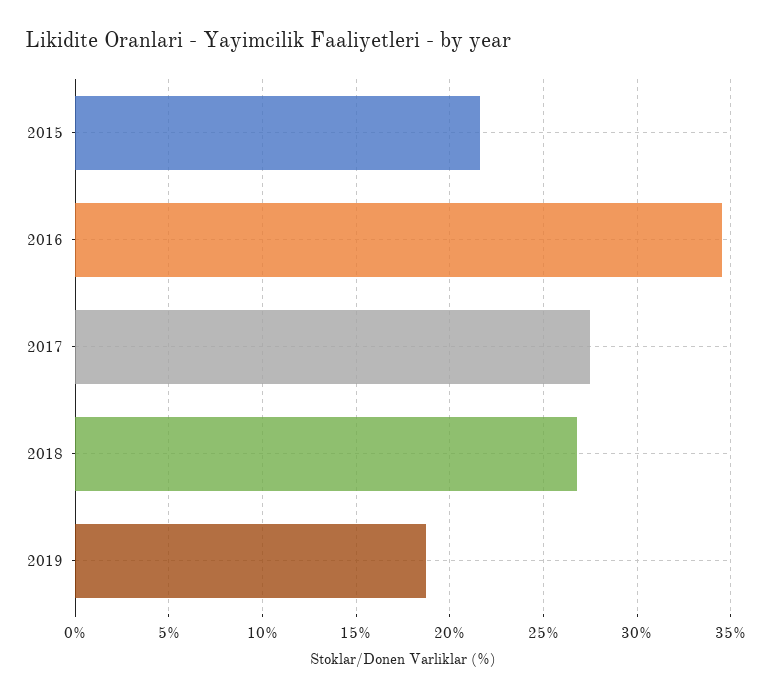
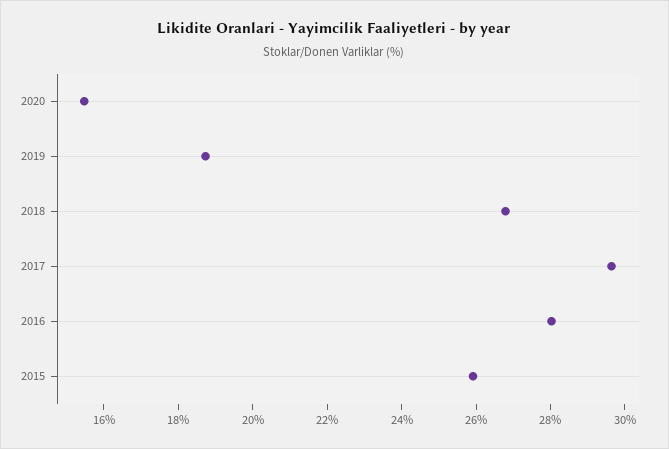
2015: 21.5 -> 26
2016: 34.5 -> 28
2017: 27.5 -> 29.5
2020: none -> 15.5

